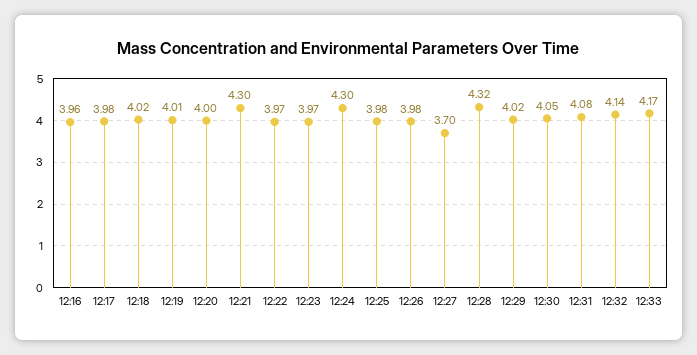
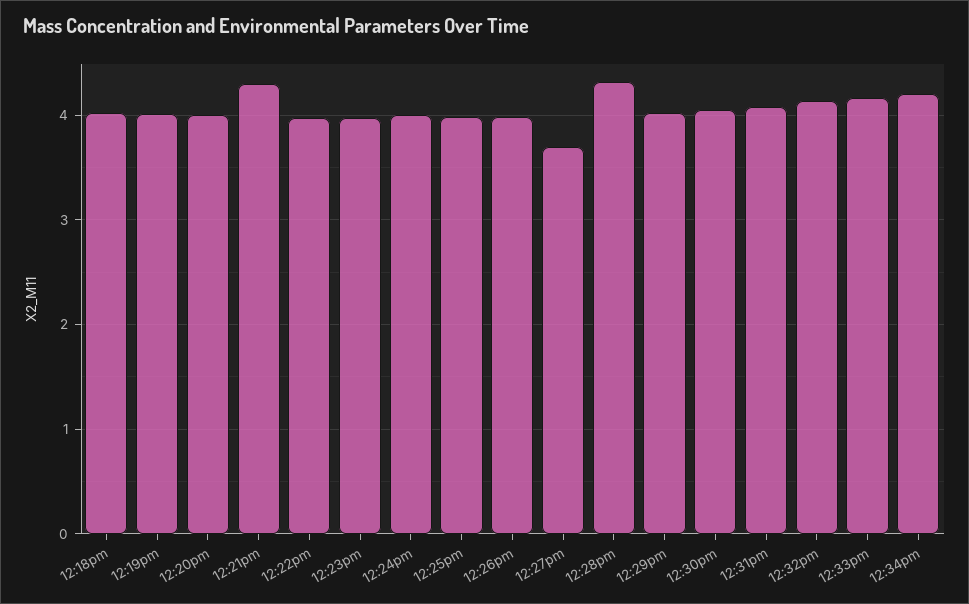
12:16: 3.96 -> none
12:17: 3.98 -> none
12:24: 4.3 -> 4
12:34pm: none -> 4.2

